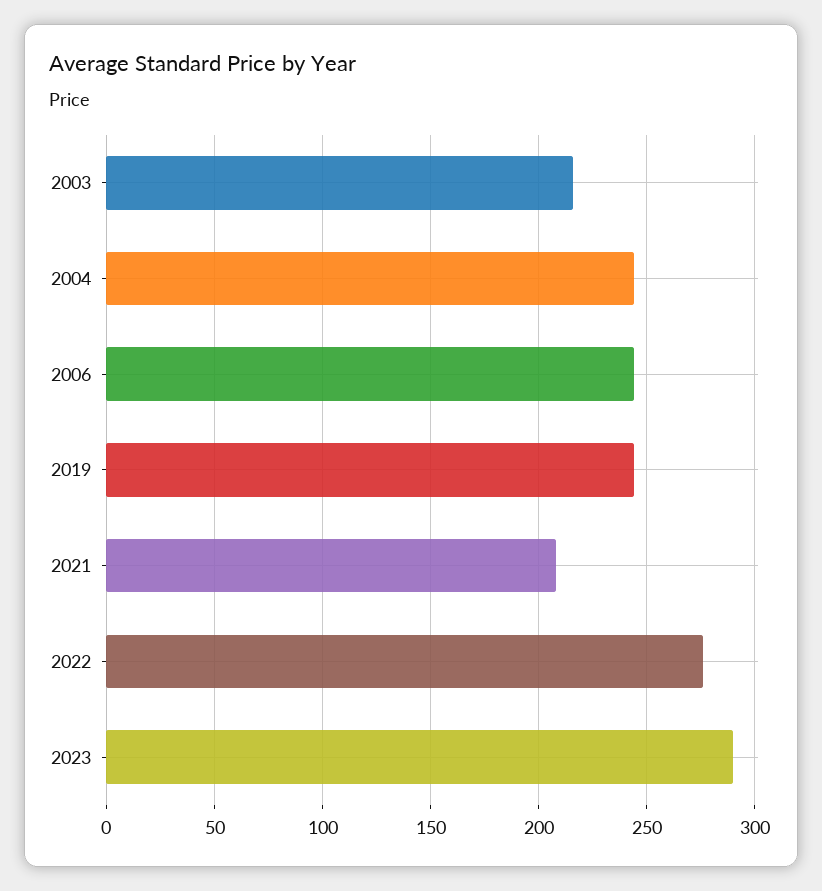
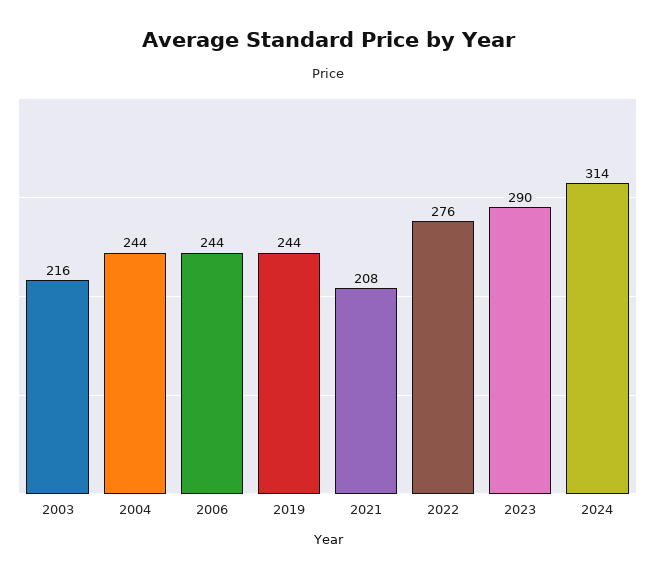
2024: none -> 314

